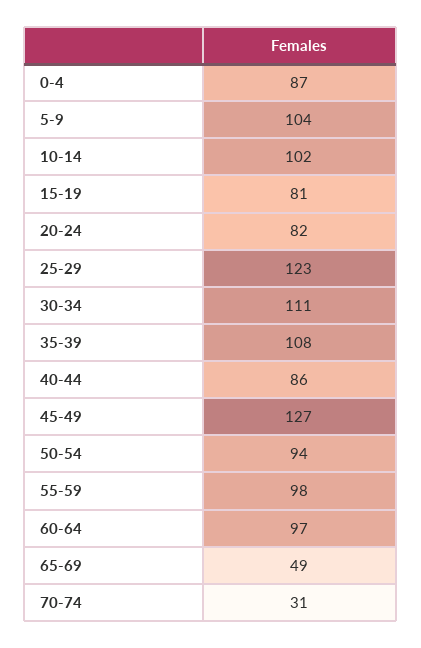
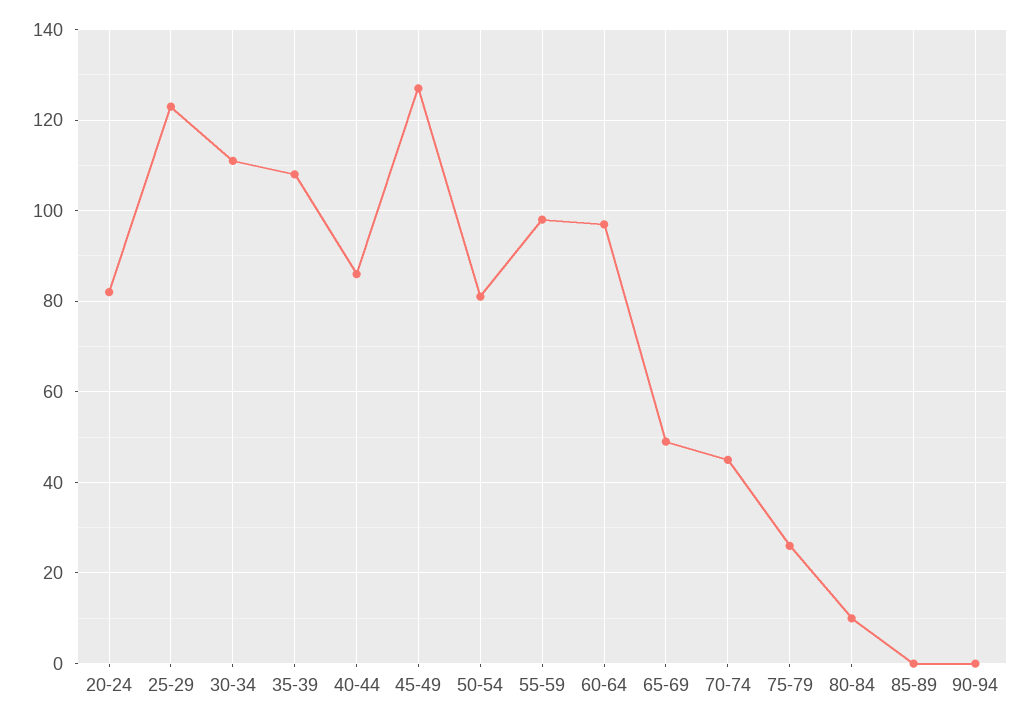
0-4: 87 -> none
5-9: 104 -> none
10-14: 102 -> none
15-19: 81 -> none
50-54: 94 -> 80
70-74: 31 -> 45
75-79: none -> 25
80-84: none -> 10
85-89: none -> 0
90-94: none -> 0

